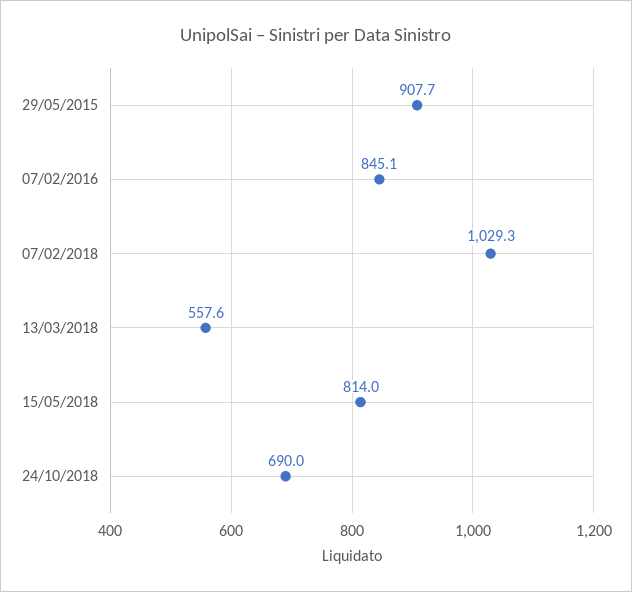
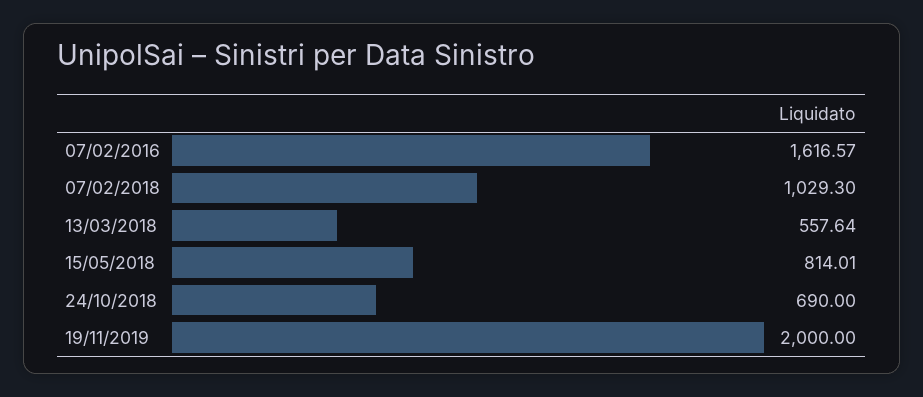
29/05/2015: 907.7 -> none
07/02/2016: 845.1 -> 1616.57
19/11/2019: none -> 2000

